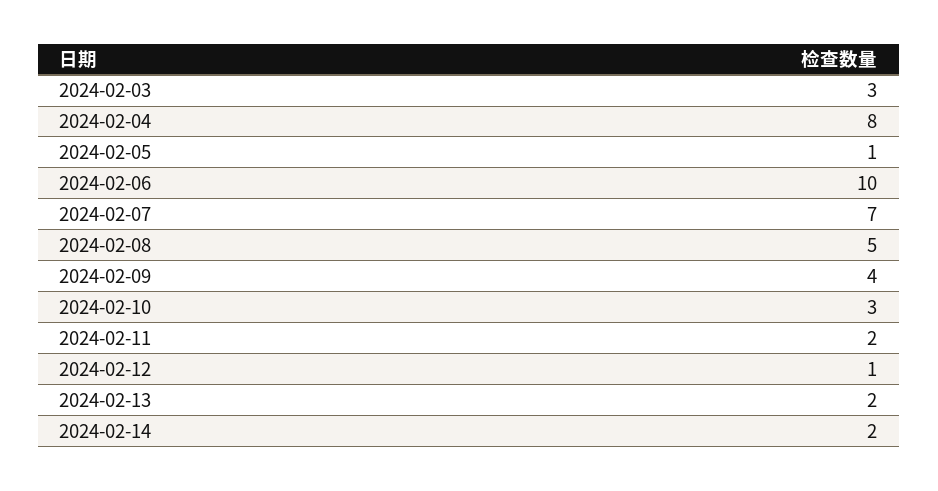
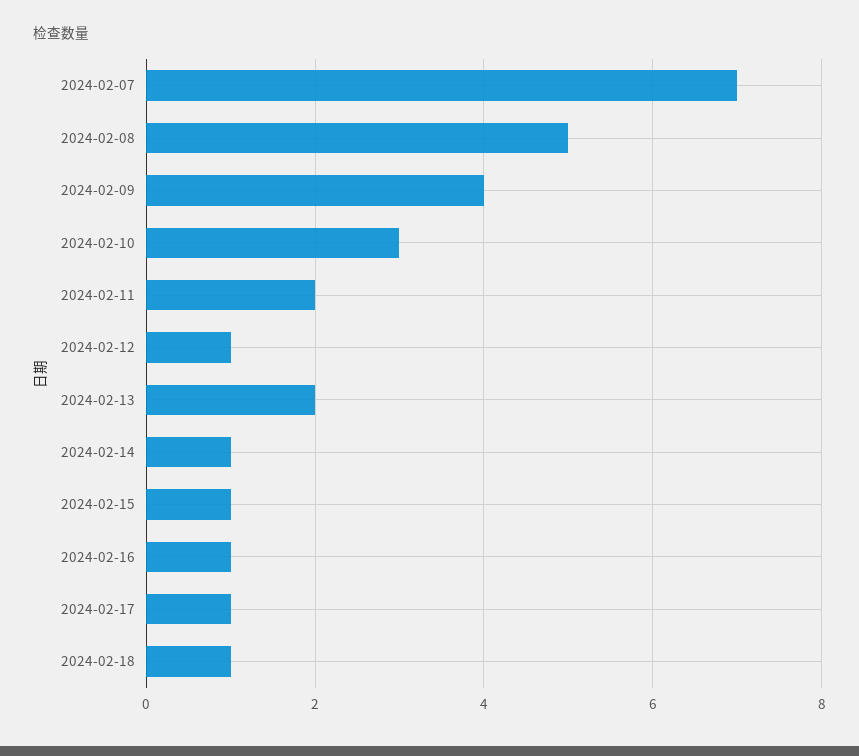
2024-02-03: 3 -> none
2024-02-04: 8 -> none
2024-02-05: 1 -> none
2024-02-06: 10 -> none
2024-02-14: 2 -> 1
2024-02-15: none -> 1
2024-02-16: none -> 1
2024-02-17: none -> 1
2024-02-18: none -> 1

